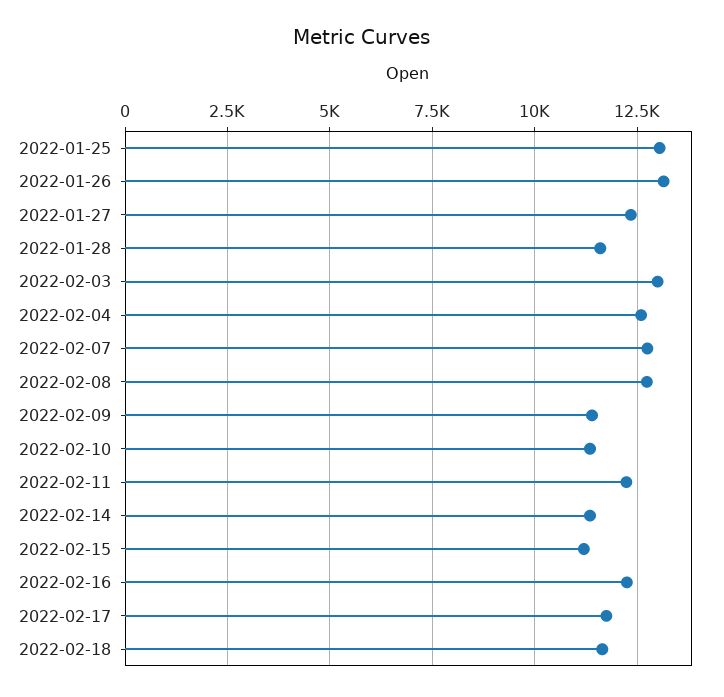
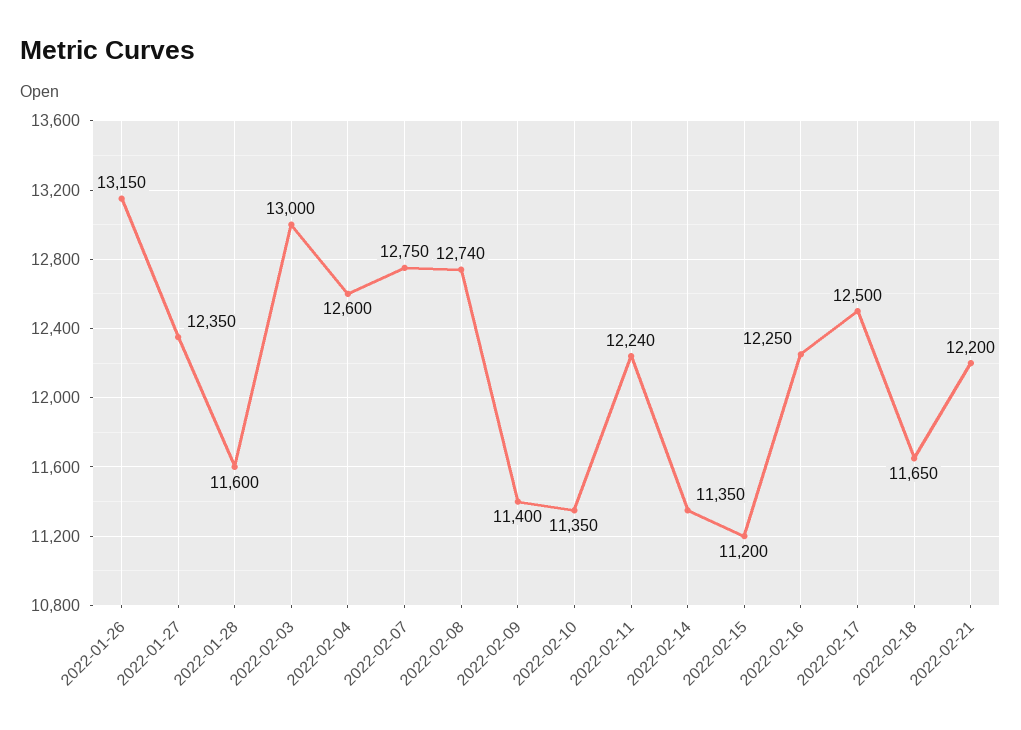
2022-01-25: 13000 -> none
2022-02-17: 11750 -> 12500
2022-02-21: none -> 12200

